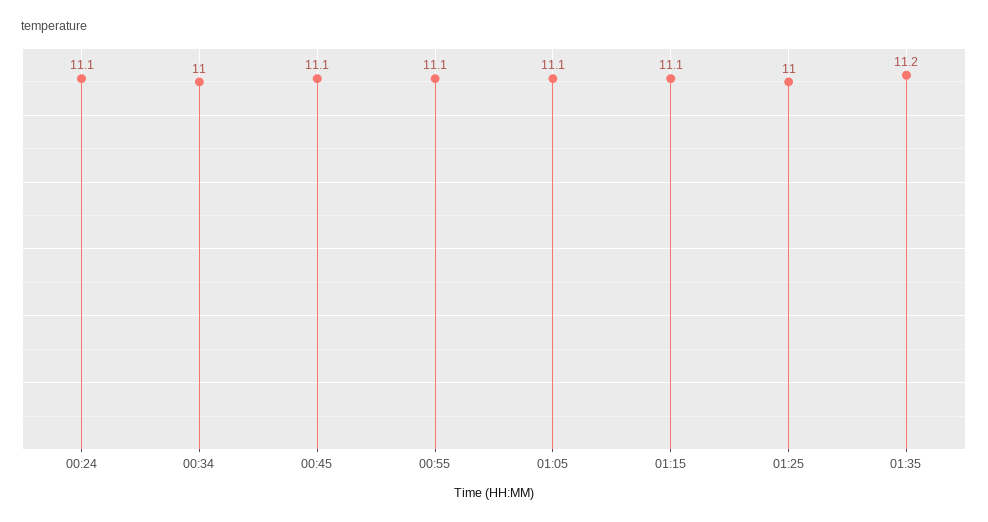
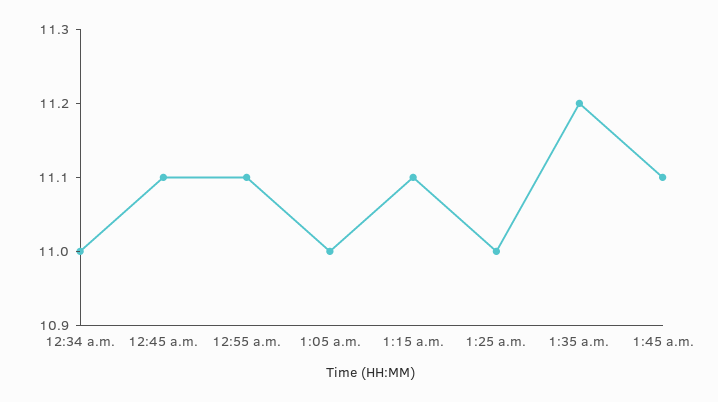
00:24: 11.1 -> none
01:05: 11.1 -> 11
1:45 a.m.: none -> 11.1

